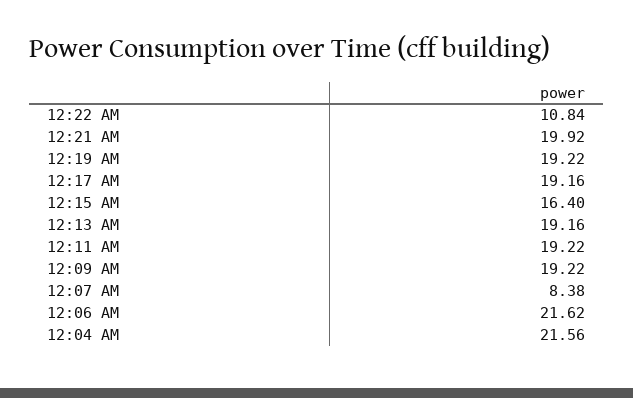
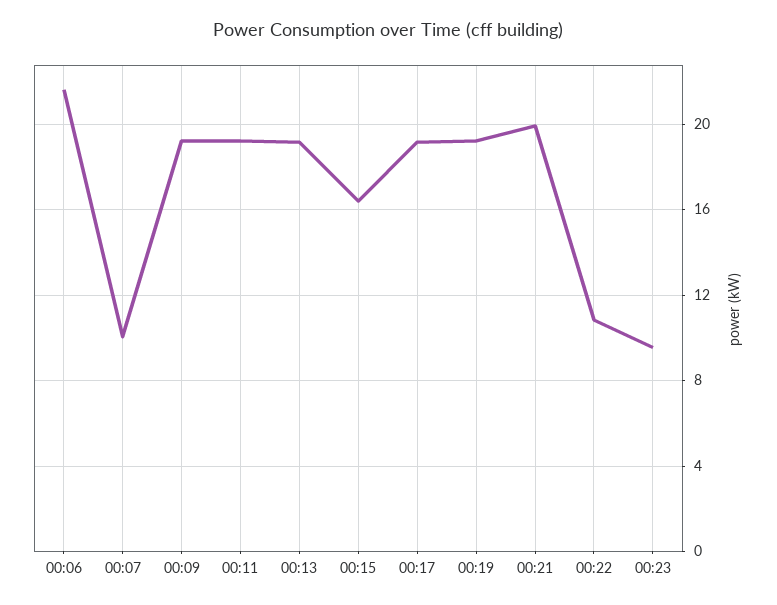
12:07 AM: 8.38 -> 10
12:04 AM: 21.56 -> none
00:23: none -> 9.5

